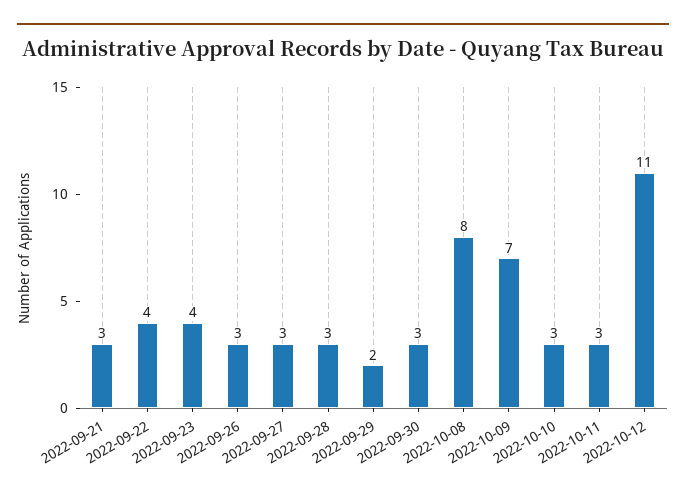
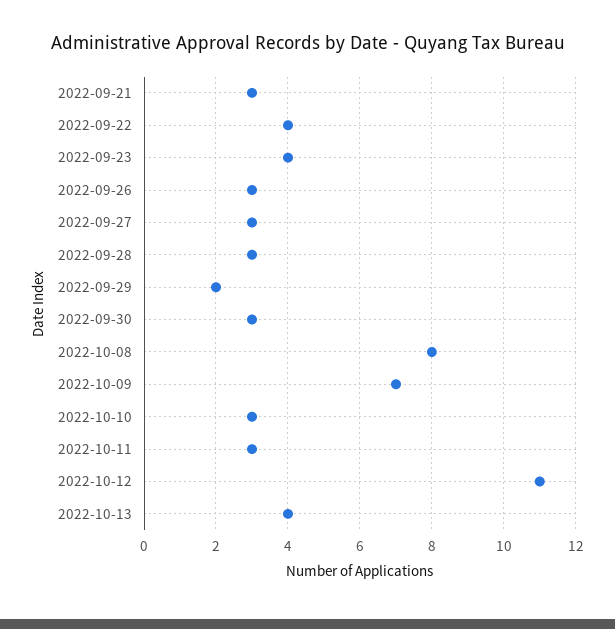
2022-10-13: none -> 4

